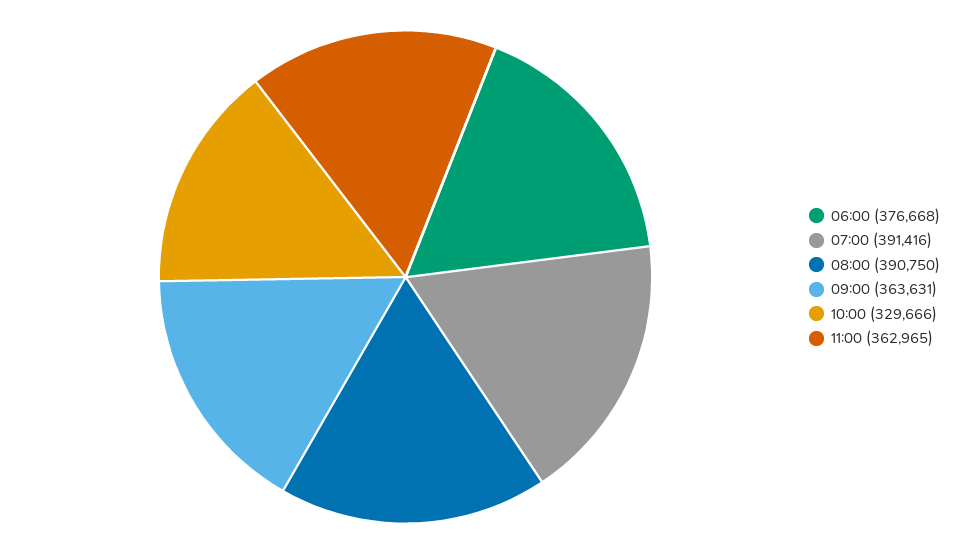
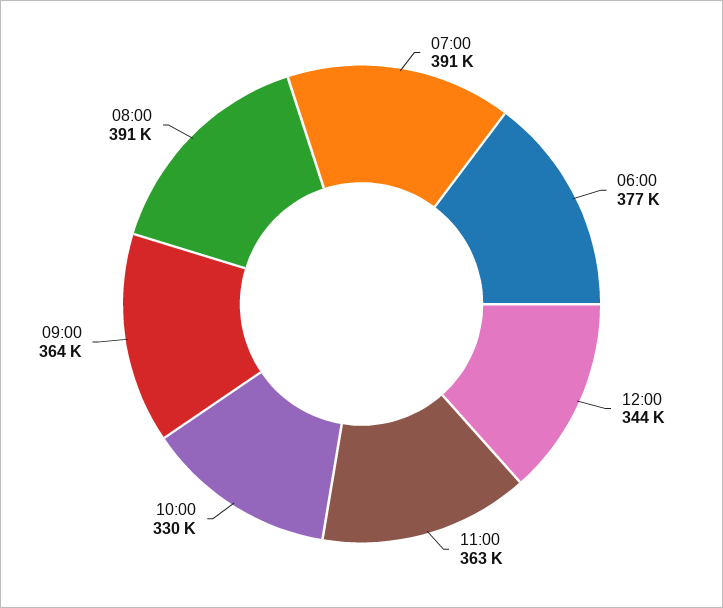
12:00: none -> 344000

